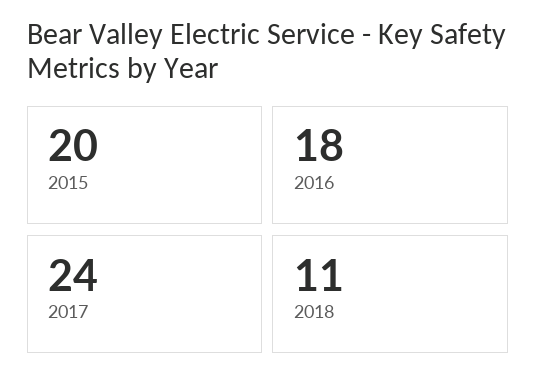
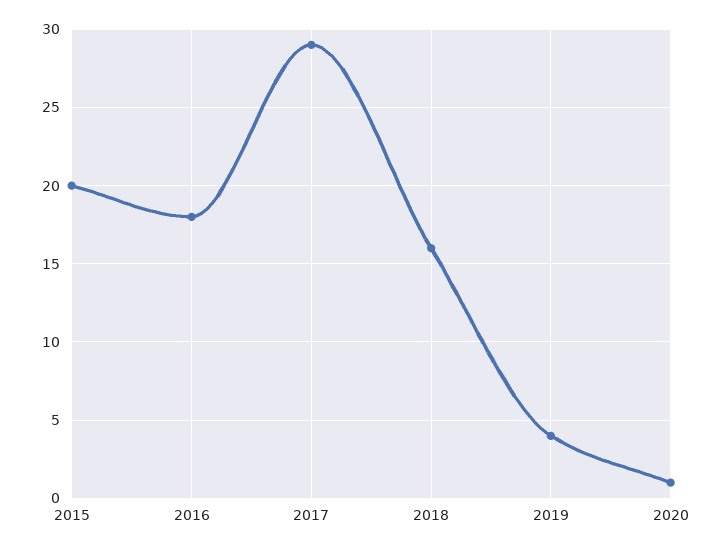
2017: 24 -> 29
2018: 11 -> 16
2019: none -> 4
2020: none -> 1

